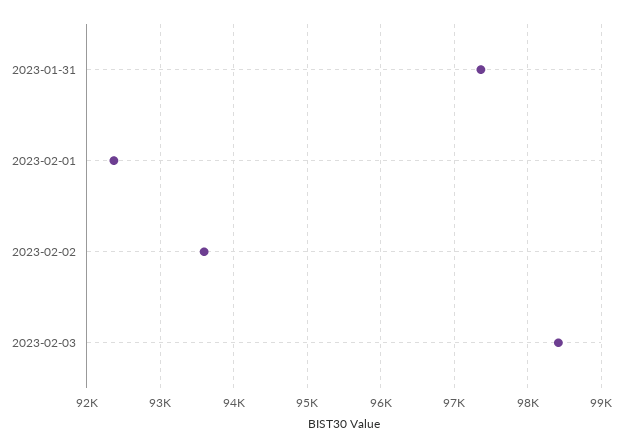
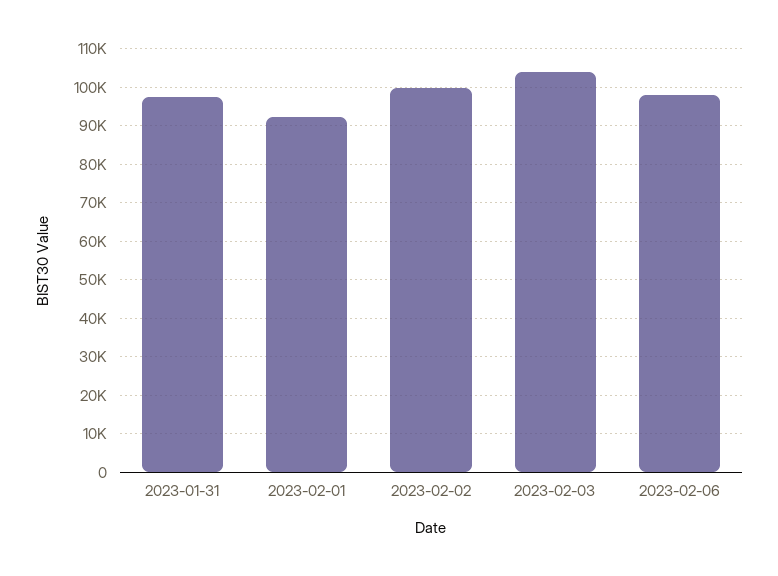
2023-02-02: 93600 -> 100000
2023-02-03: 98400 -> 104000
2023-02-06: none -> 98000

